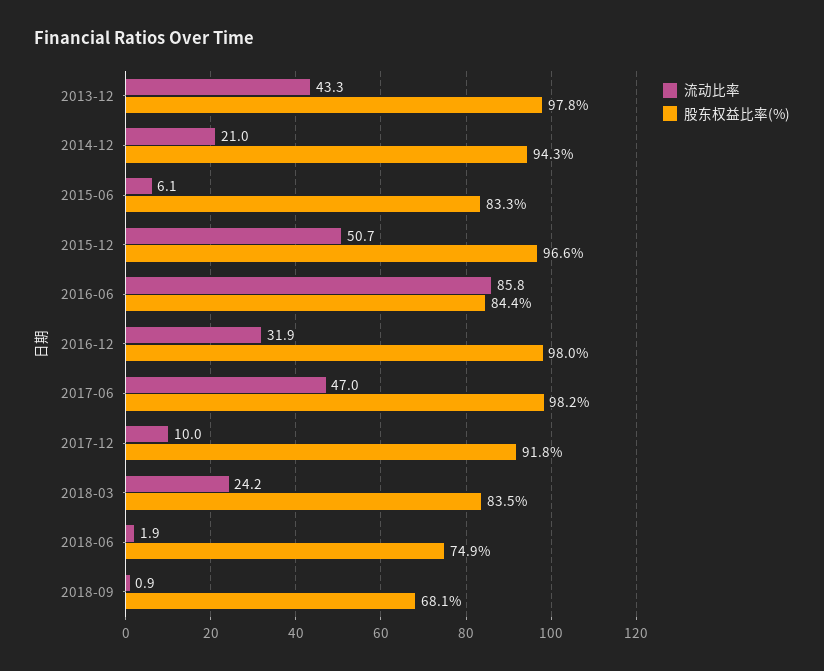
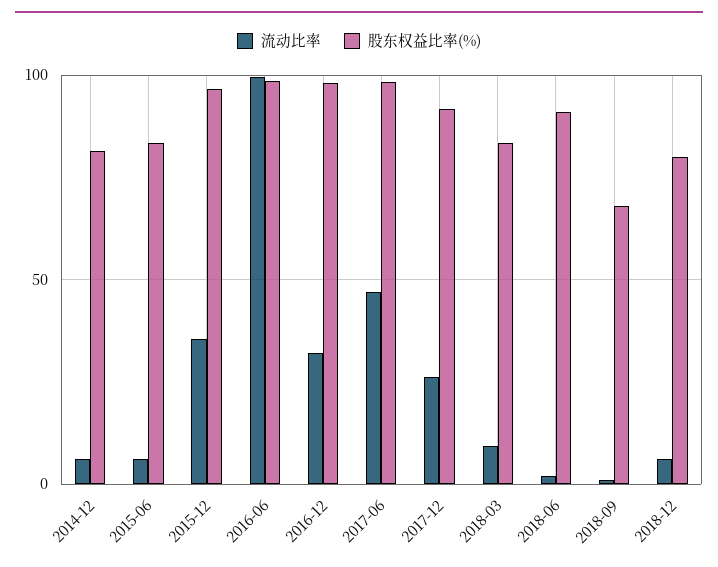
流动比率, 2013-12: 43.3 -> none
股东权益比率(%), 2013-12: 97.8 -> none
流动比率, 2014-12: 21 -> 5
股东权益比率(%), 2014-12: 94.3 -> 80
流动比率, 2015-12: 50.7 -> 35
流动比率, 2016-06: 85.8 -> 100
股东权益比率(%), 2016-06: 84.4 -> 100
流动比率, 2017-12: 10 -> 25
流动比率, 2018-03: 24.2 -> 10
股东权益比率(%), 2018-06: 74.9 -> 90
流动比率, 2018-12: none -> 5
股东权益比率(%), 2018-12: none -> 80

